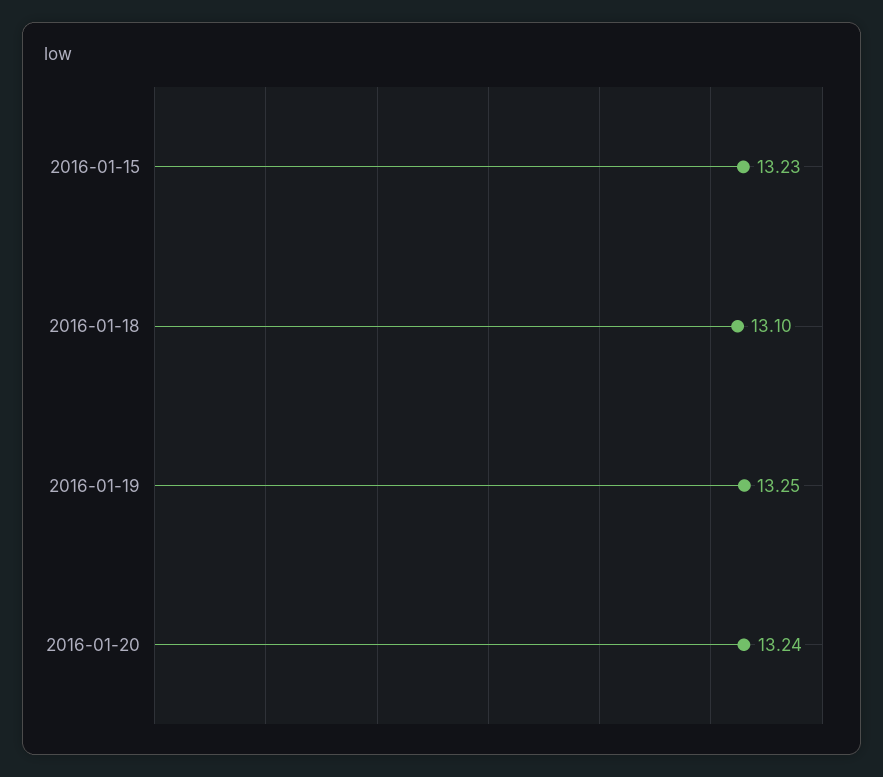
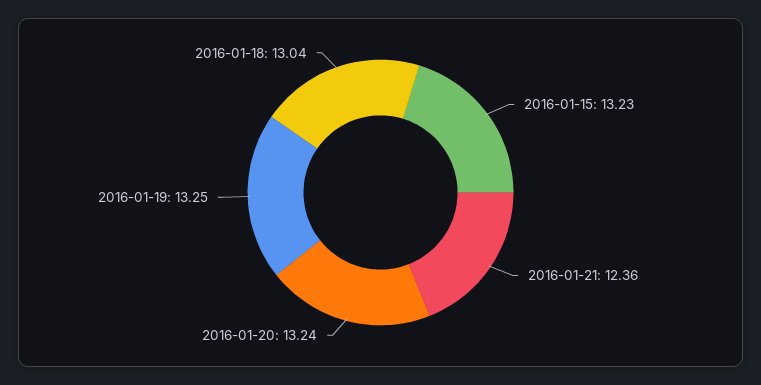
2016-01-18: 13.1 -> 13.04
2016-01-21: none -> 12.36

